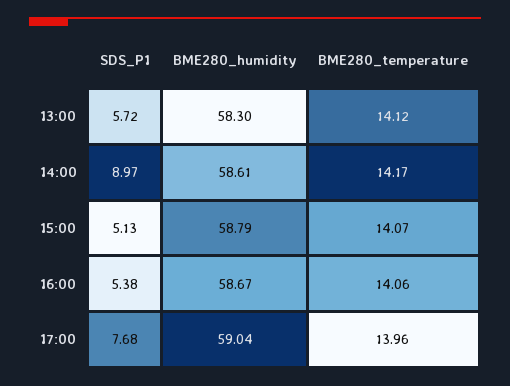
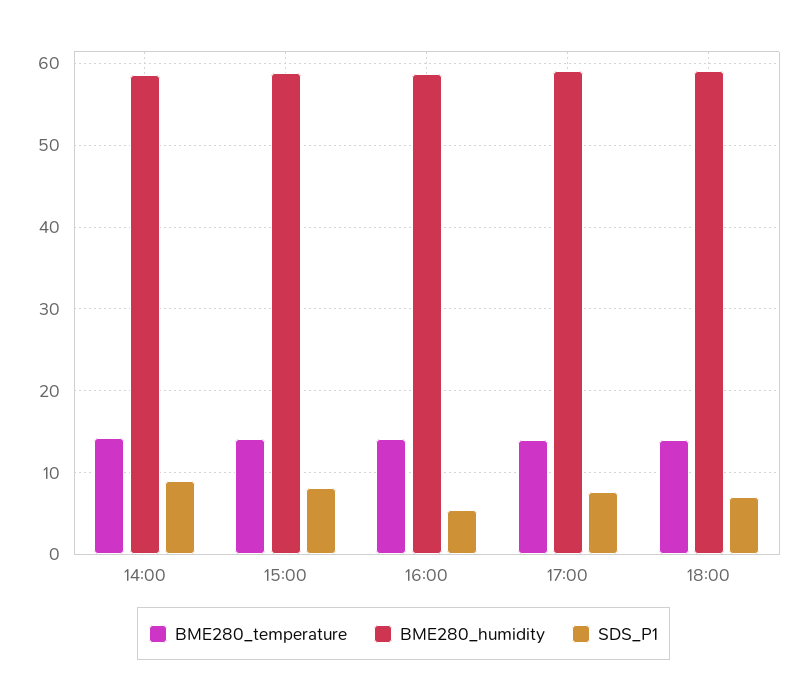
SDS_P1, 13:00: 5.72 -> none
BME280_humidity, 13:00: 58.3 -> none
BME280_temperature, 13:00: 14.12 -> none
SDS_P1, 15:00: 5.13 -> 8
BME280_temperature, 18:00: none -> 14
BME280_humidity, 18:00: none -> 59
SDS_P1, 18:00: none -> 7

